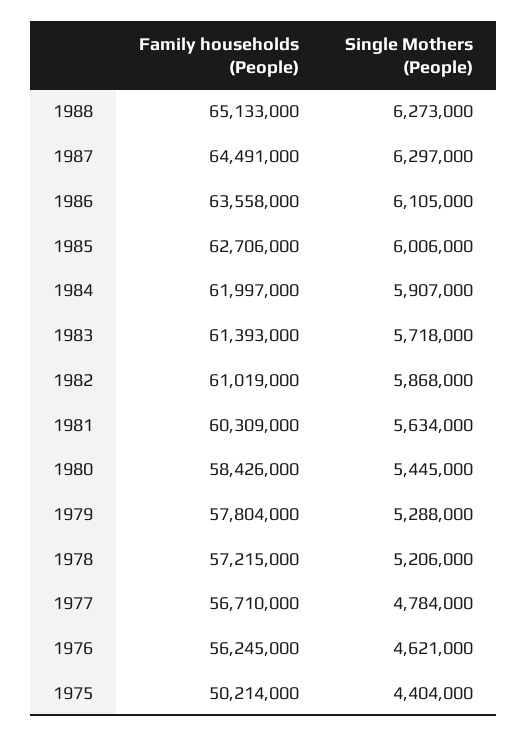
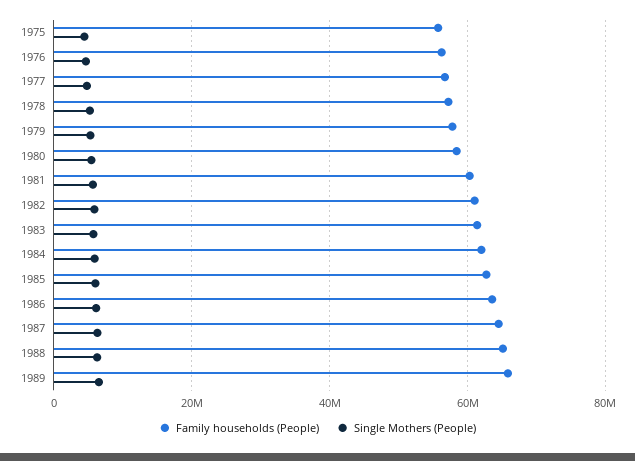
Family households (People), 1975: 50214000 -> 56000000
Family households (People), 1989: none -> 66000000
Single Mothers (People), 1989: none -> 6000000

